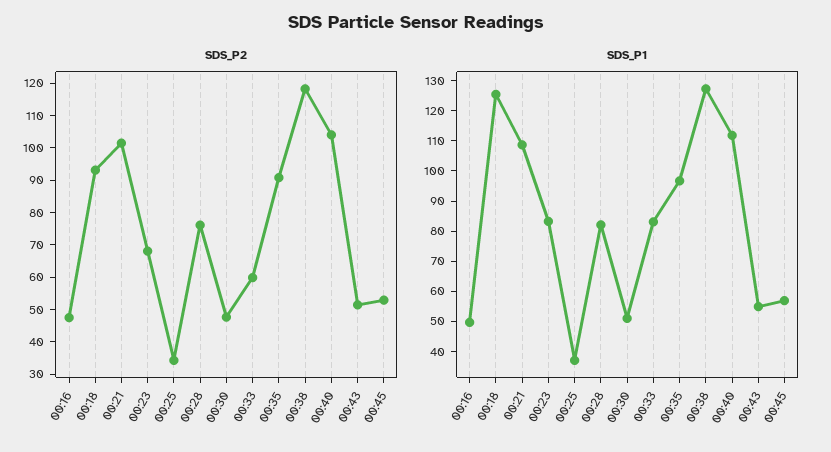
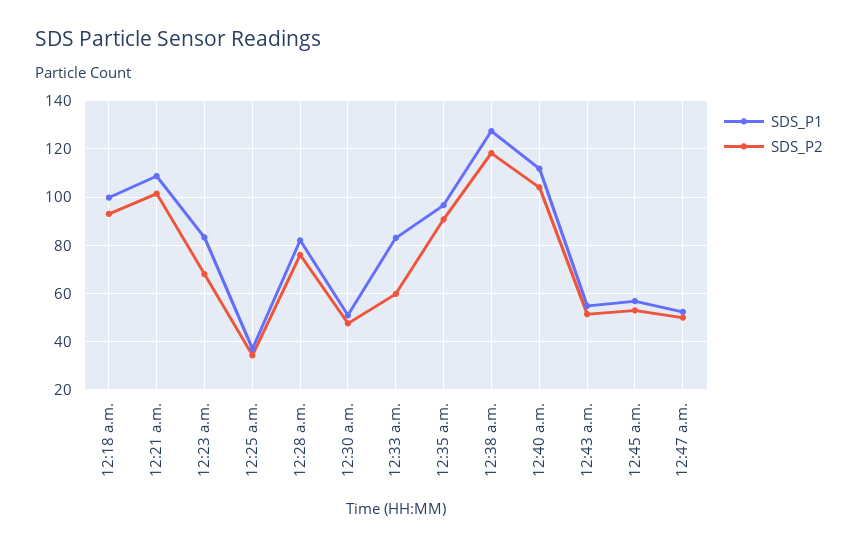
SDS_P2, 00:16: 47.5 -> none
SDS_P1, 00:16: 50 -> none
SDS_P1, 00:18: 125 -> 100
SDS_P1, 12:47 a.m.: none -> 52.5
SDS_P2, 12:47 a.m.: none -> 50

